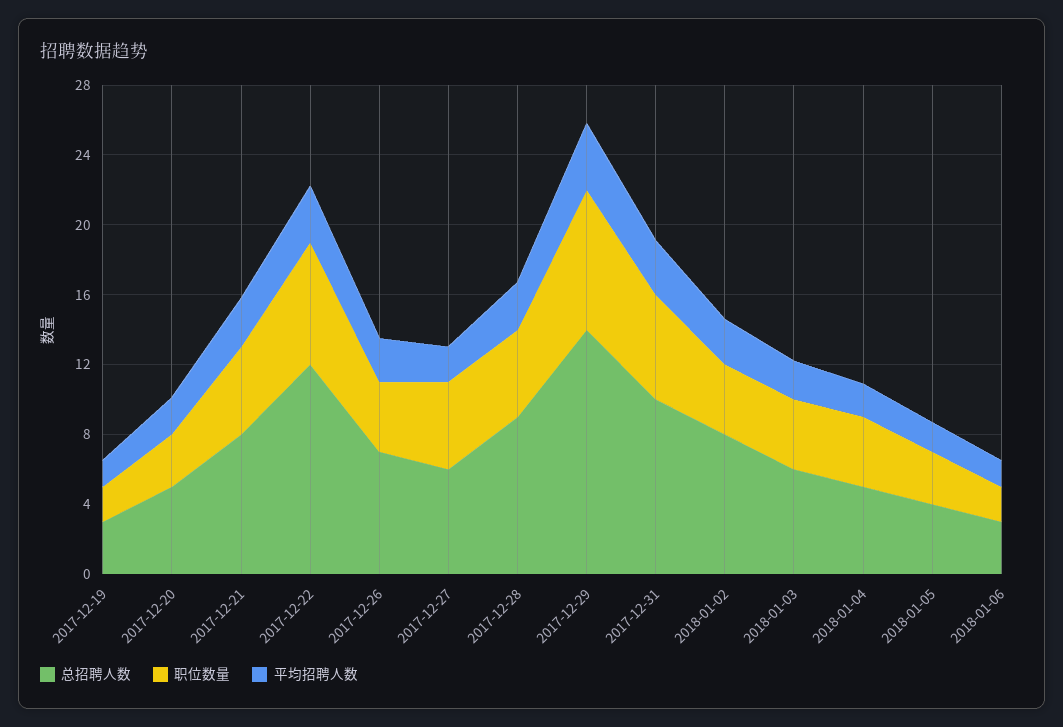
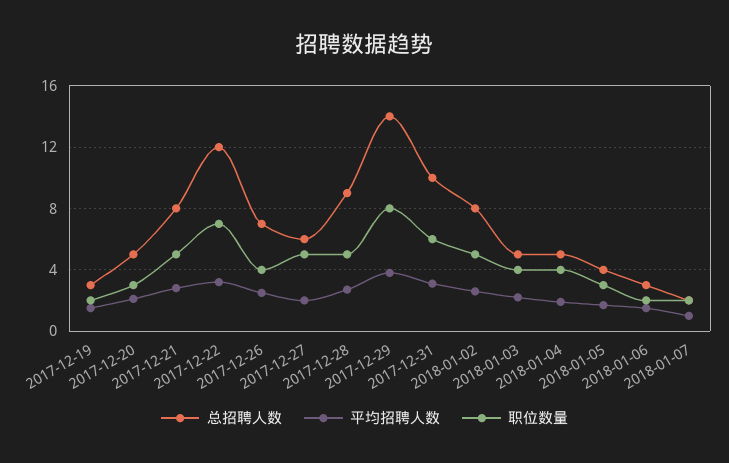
职位数量, 2018-01-02: 4 -> 5
总招聘人数, 2018-01-03: 6 -> 5
总招聘人数, 2018-01-07: none -> 2
平均招聘人数, 2018-01-07: none -> 1
职位数量, 2018-01-07: none -> 2

